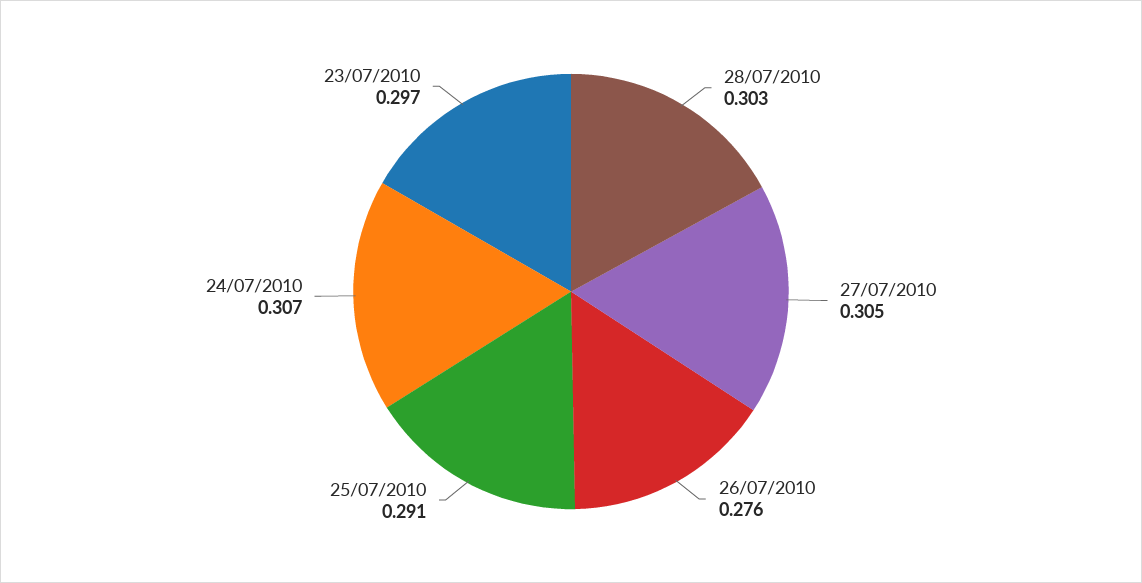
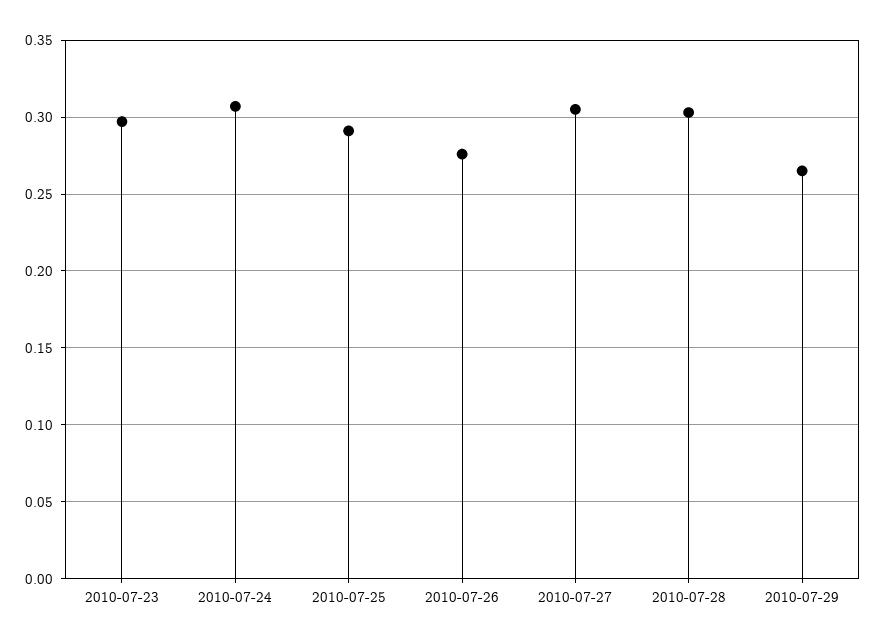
2010-07-29: none -> 0.265

